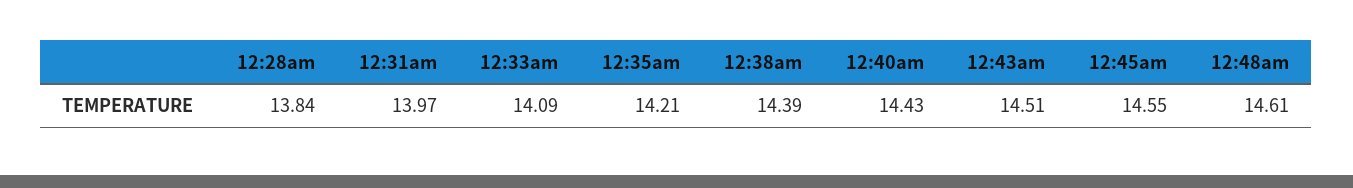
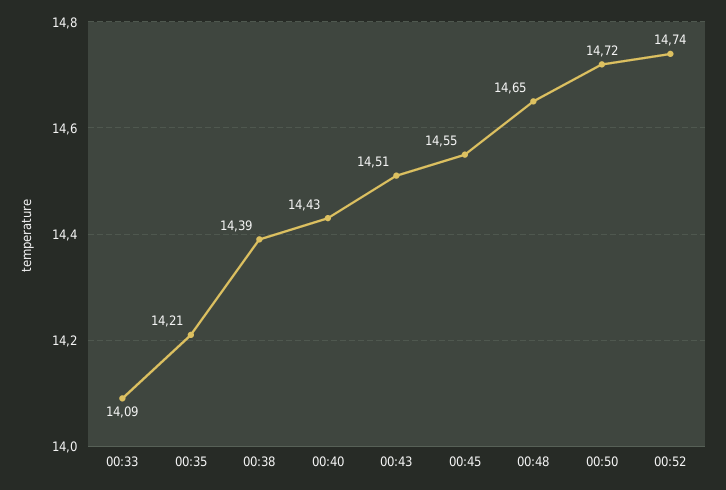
12:28am: 13.84 -> none
12:31am: 13.97 -> none
12:48am: 14.61 -> 14.65
00:50: none -> 14.72
00:52: none -> 14.74

